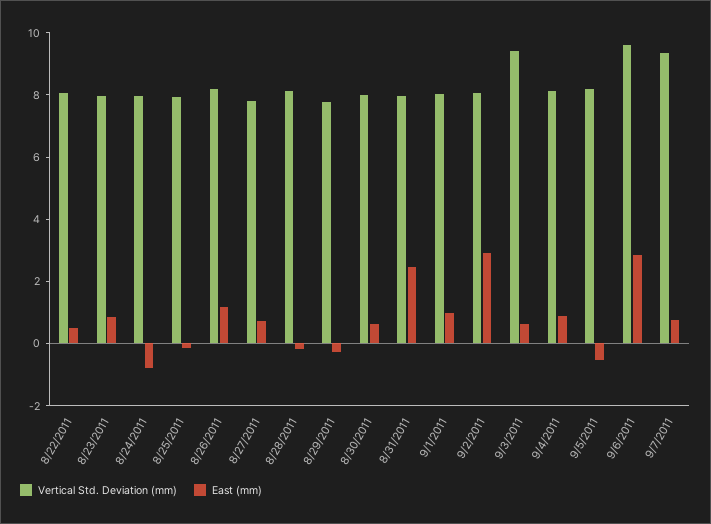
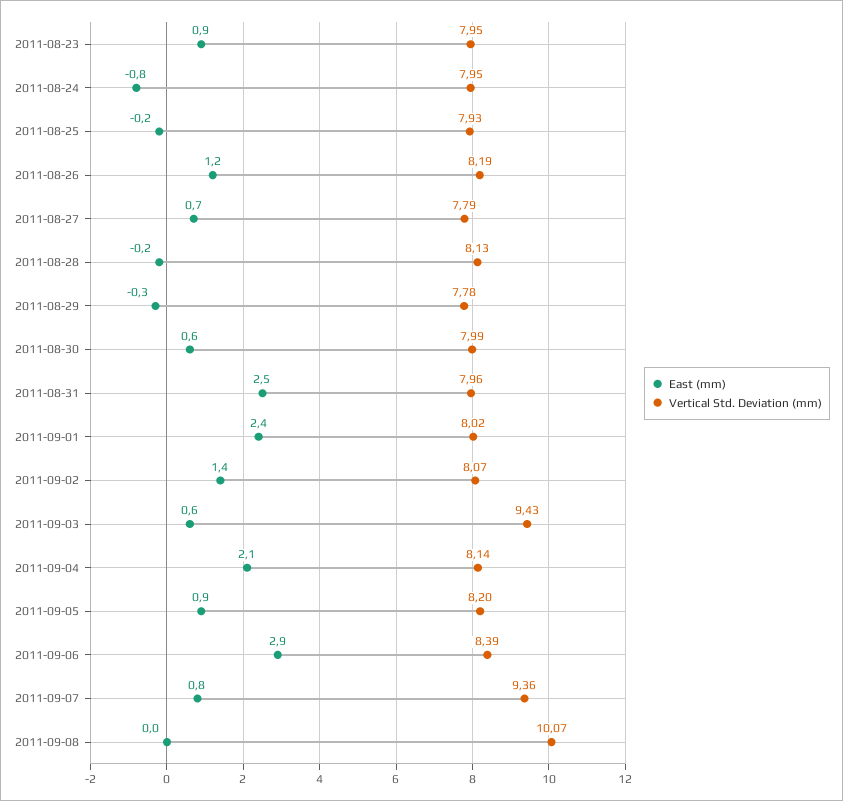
Vertical Std. Deviation (mm), 8/22/2011: 8 -> none
East (mm), 8/22/2011: 0.5 -> none
East (mm), 9/1/2011: 1 -> 2.4
East (mm), 9/2/2011: 3 -> 1.4
East (mm), 9/4/2011: 1 -> 2.1
East (mm), 9/5/2011: -0.5 -> 0.9
Vertical Std. Deviation (mm), 9/6/2011: 9.5 -> 8.39
East (mm), 2011-09-08: none -> 0
Vertical Std. Deviation (mm), 2011-09-08: none -> 10.07

